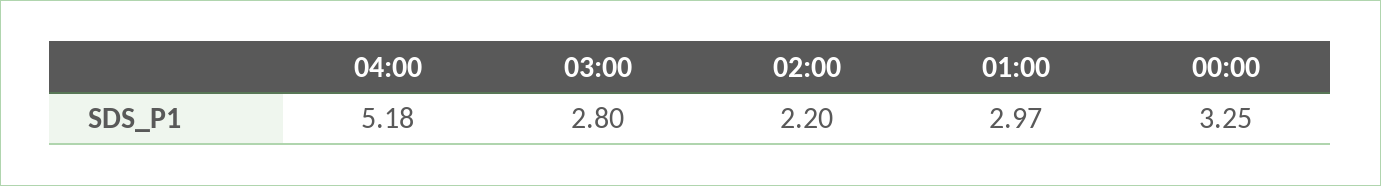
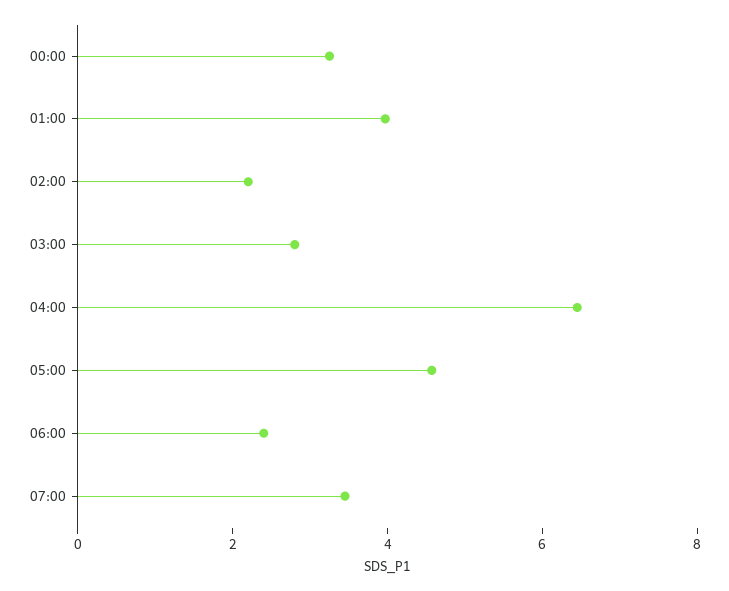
04:00: 5.18 -> 6.5
01:00: 2.97 -> 4
05:00: none -> 4.5
06:00: none -> 2.5
07:00: none -> 3.5

